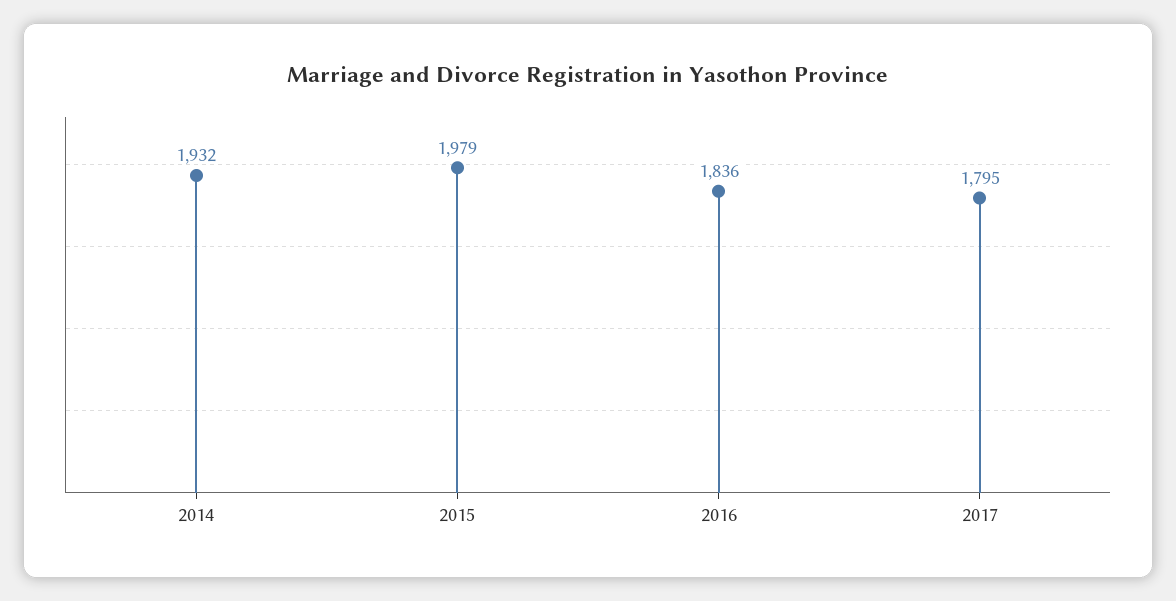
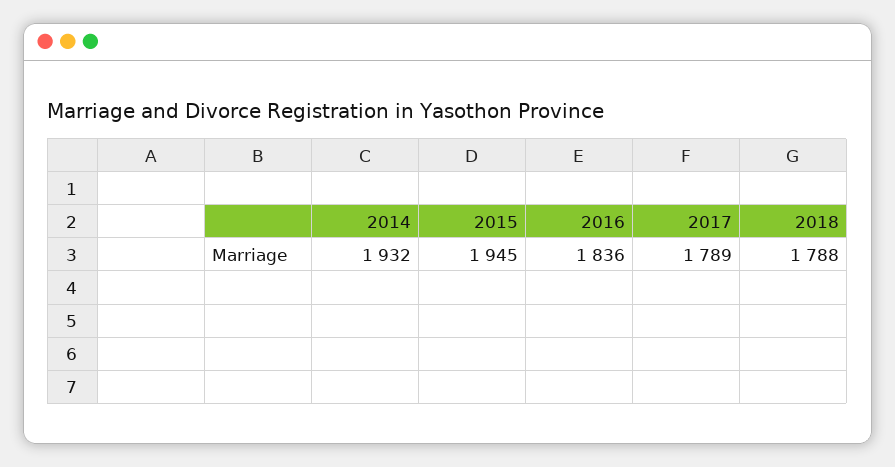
2015: 1979 -> 1945
2017: 1795 -> 1789
2018: none -> 1788

